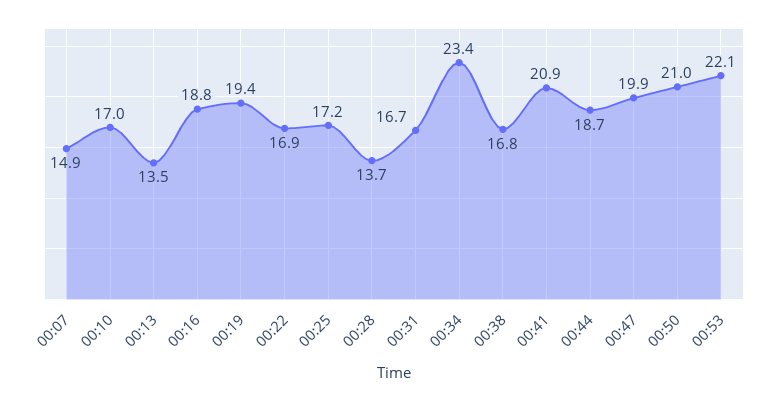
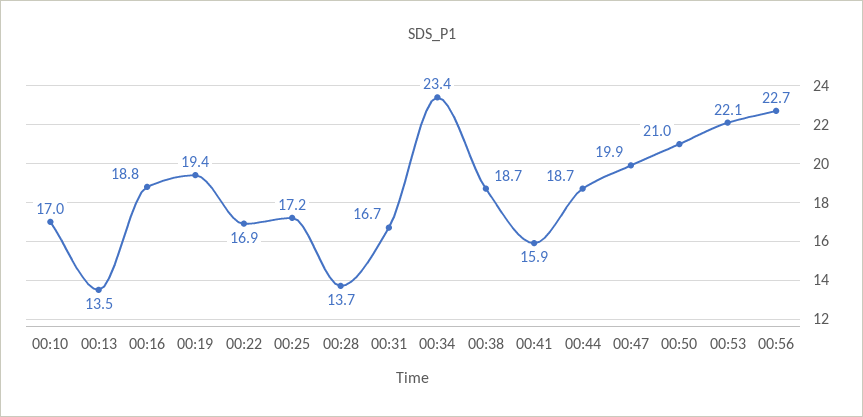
00:07: 14.9 -> none
00:38: 16.8 -> 18.7
00:41: 20.9 -> 15.9
00:56: none -> 22.7

